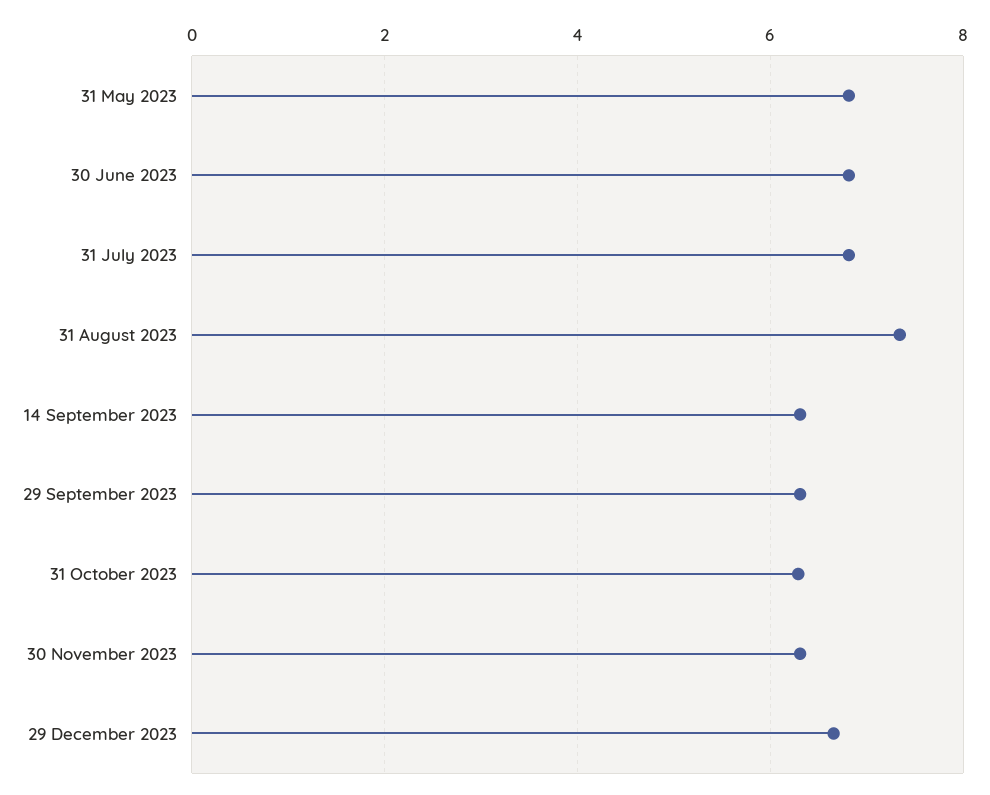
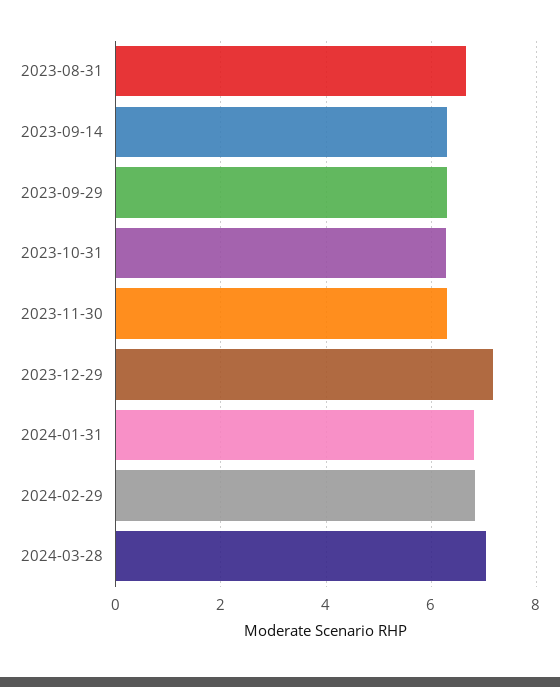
31 May 2023: 6.8 -> none
30 June 2023: 6.8 -> none
31 July 2023: 6.8 -> none
31 August 2023: 7.4 -> 6.6
29 December 2023: 6.6 -> 7.2
2024-01-31: none -> 6.8
2024-02-29: none -> 6.8
2024-03-28: none -> 7

